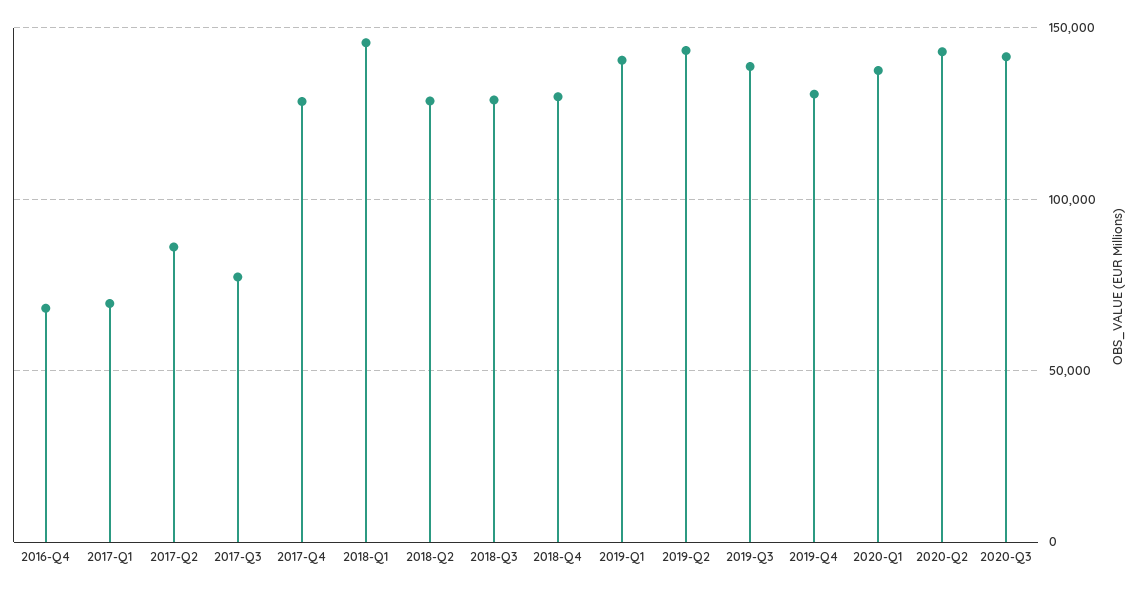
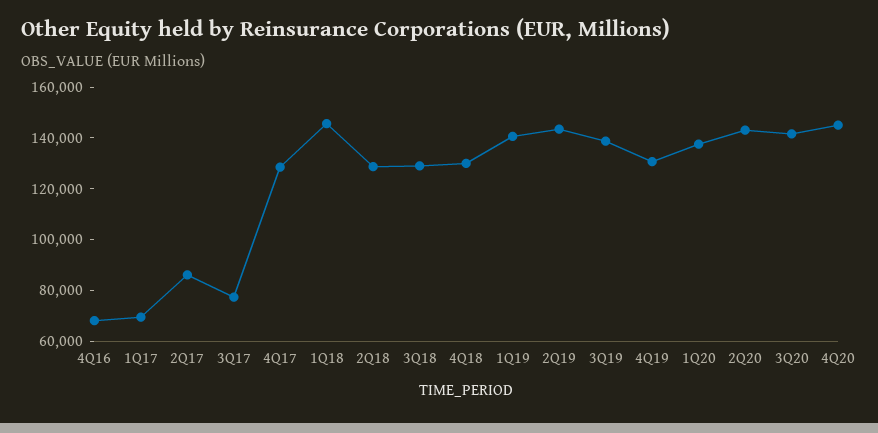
4Q20: none -> 145000

